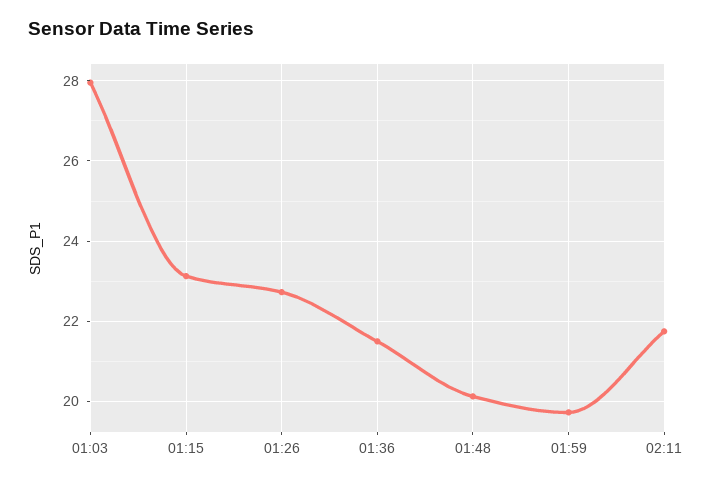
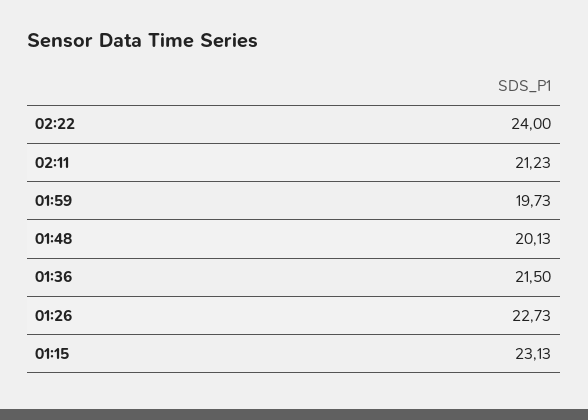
01:03: 28 -> none
02:11: 21.8 -> 21.23
02:22: none -> 24

